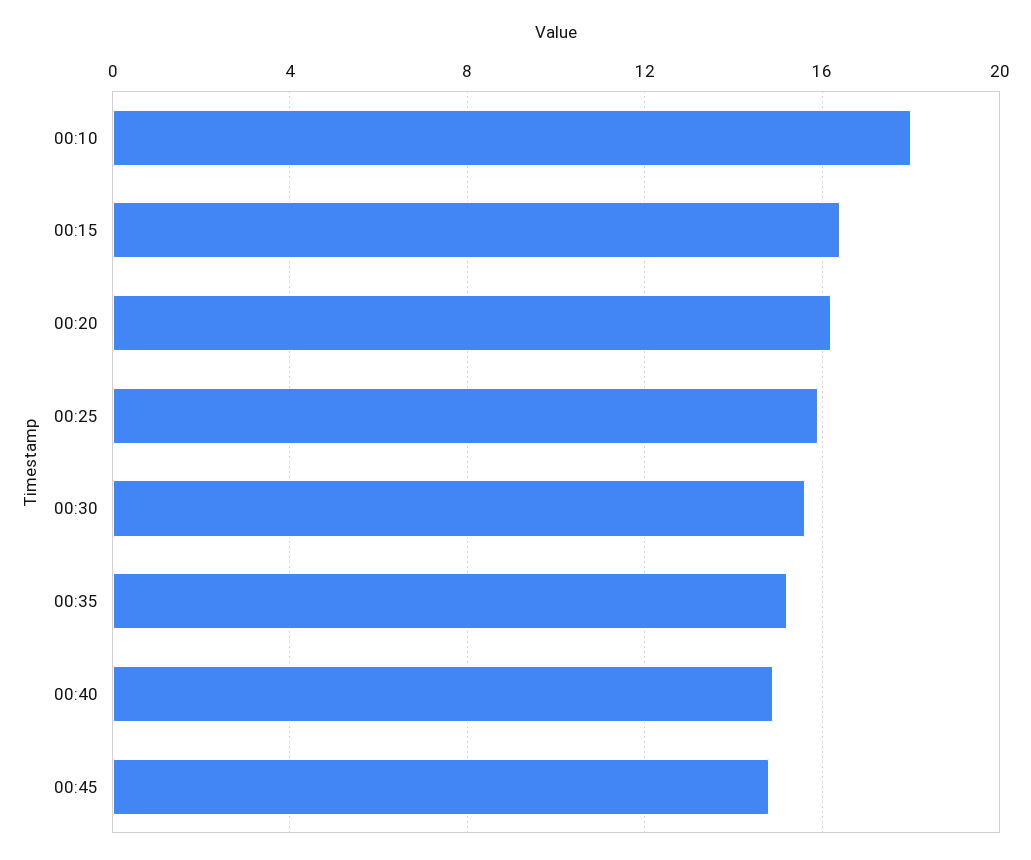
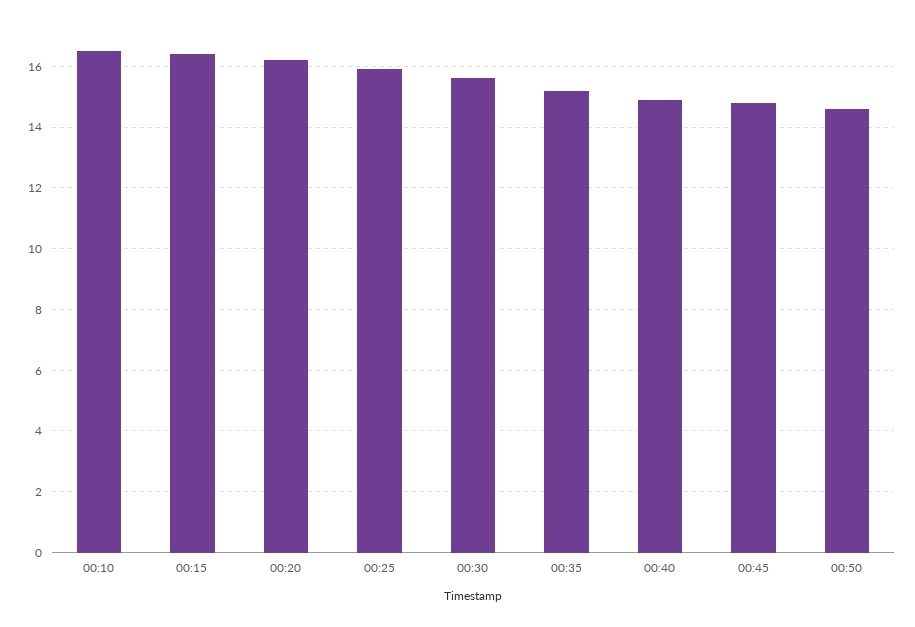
00:10: 18 -> 16.5
00:50: none -> 14.5

